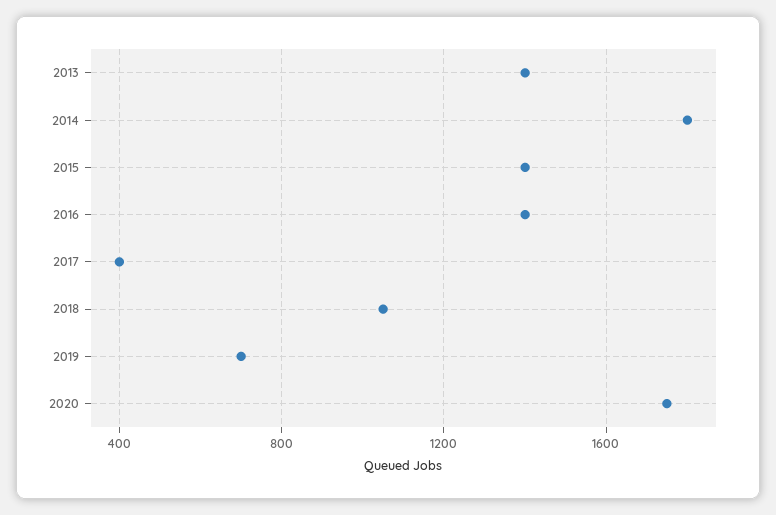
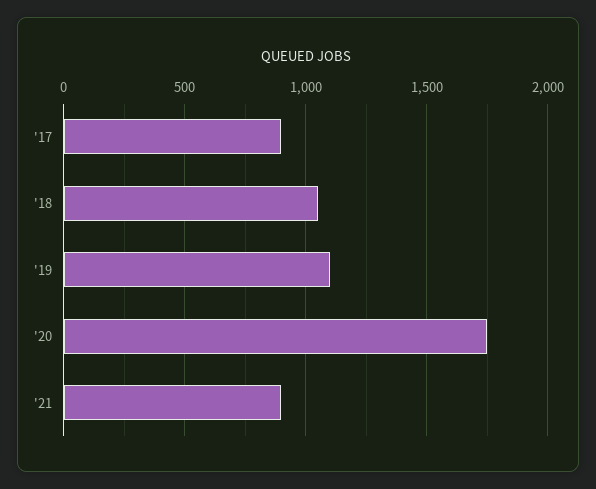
2013: 1400 -> none
2014: 1800 -> none
2015: 1400 -> none
2016: 1400 -> none
2017: 400 -> 900
2019: 700 -> 1100
'21: none -> 900

